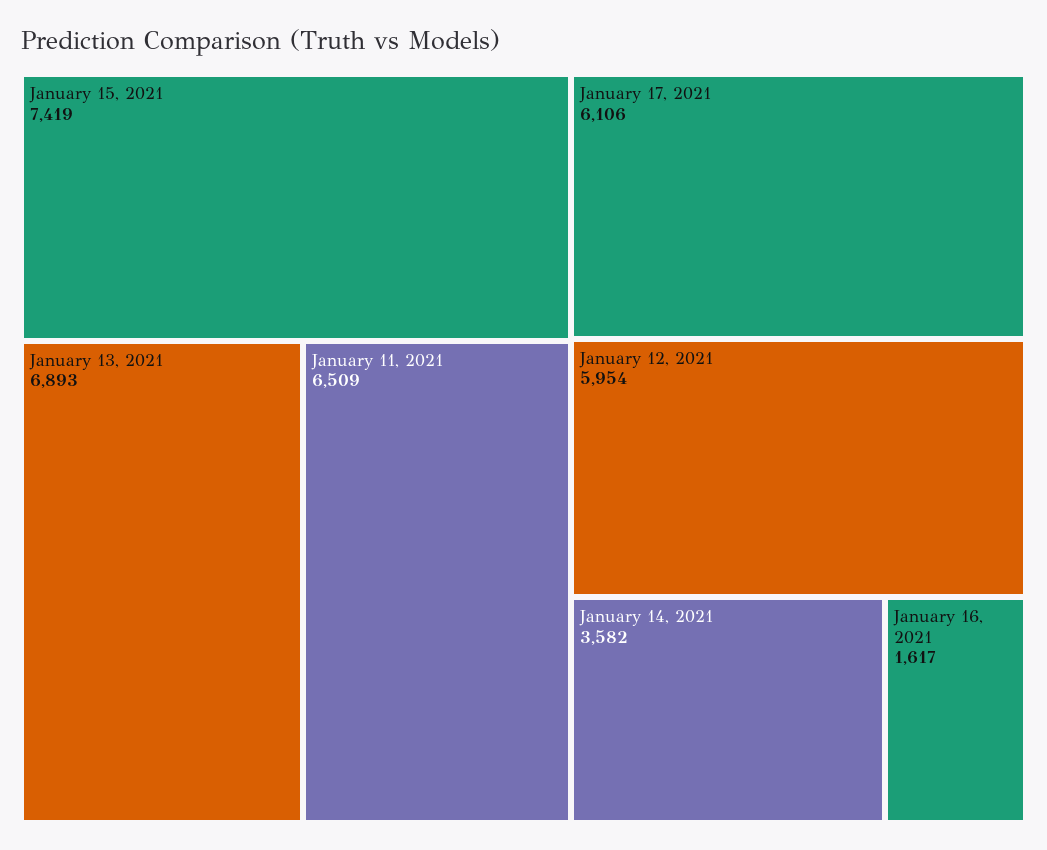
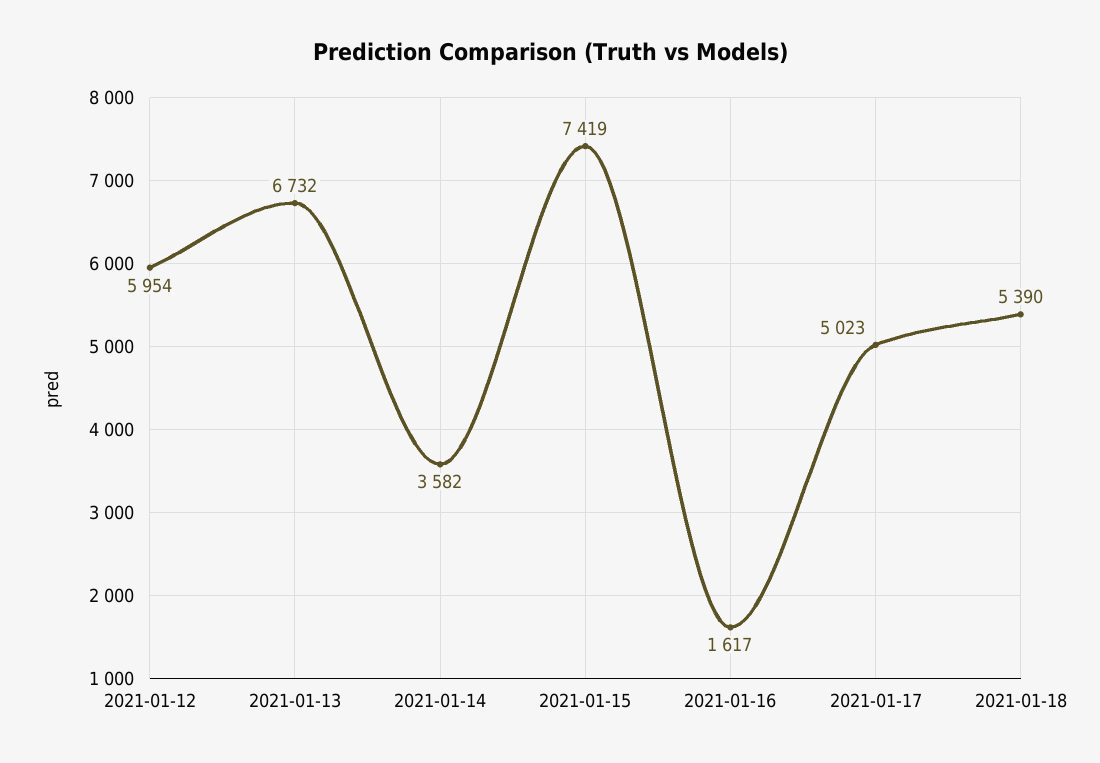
January 13, 2021: 6893 -> 6732
January 11, 2021: 6509 -> none
January 17, 2021: 6106 -> 5023
2021-01-18: none -> 5390

